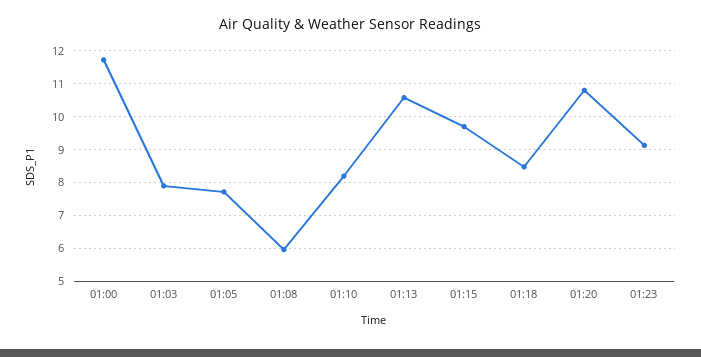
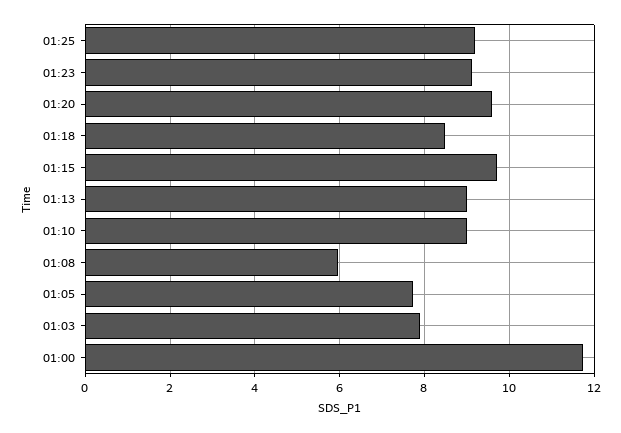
01:10: 8.2 -> 9
01:13: 10.6 -> 9
01:20: 10.8 -> 9.6
01:25: none -> 9.2

